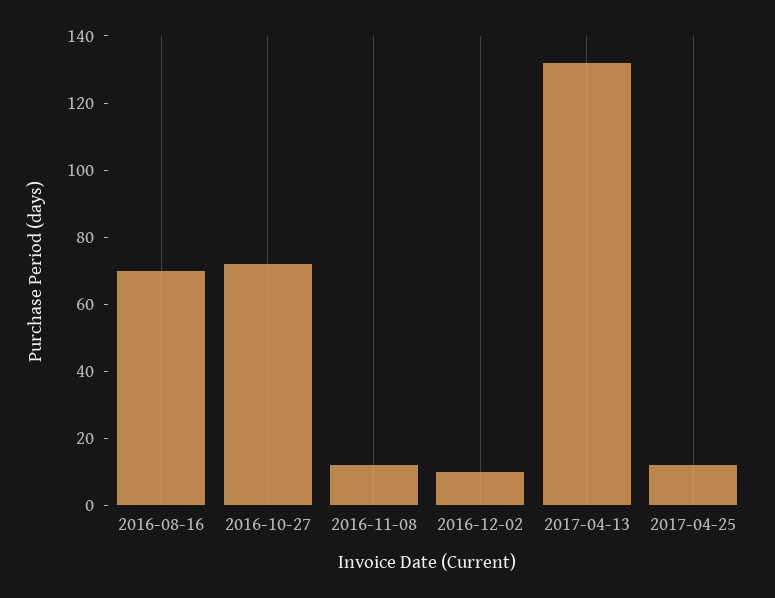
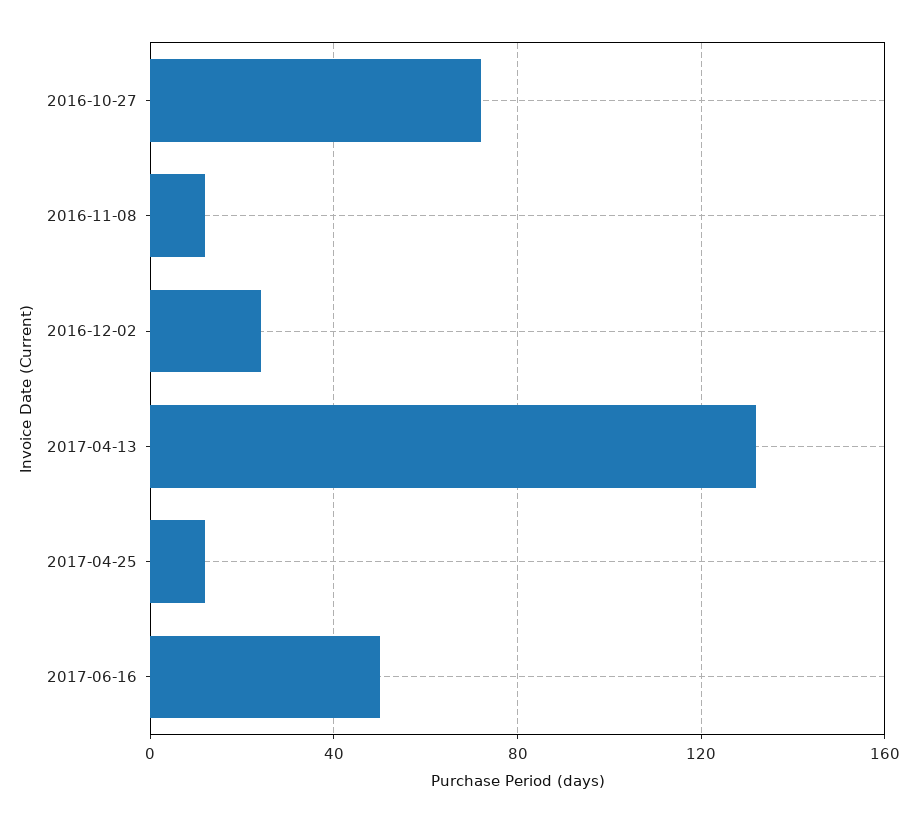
2016-08-16: 70 -> none
2016-12-02: 10 -> 25
2017-06-16: none -> 50

